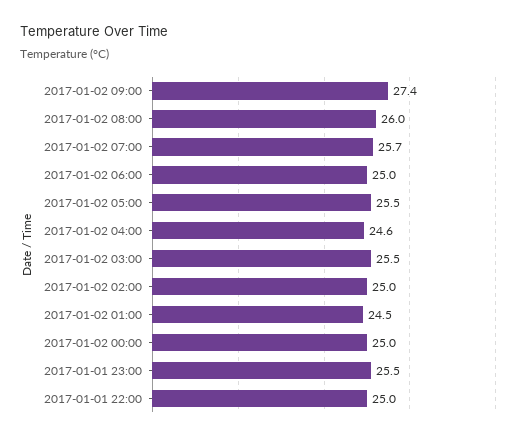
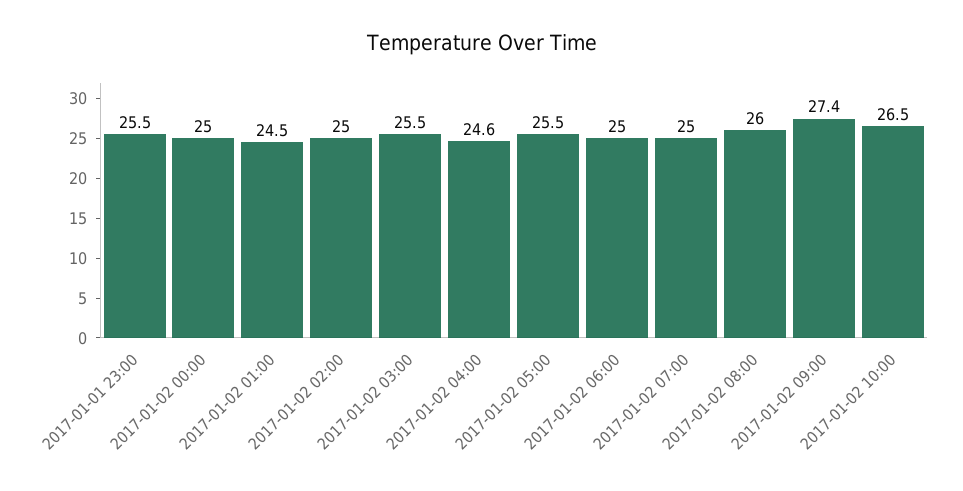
2017-01-02 07:00: 25.7 -> 25
2017-01-01 22:00: 25 -> none
2017-01-02 10:00: none -> 26.5

